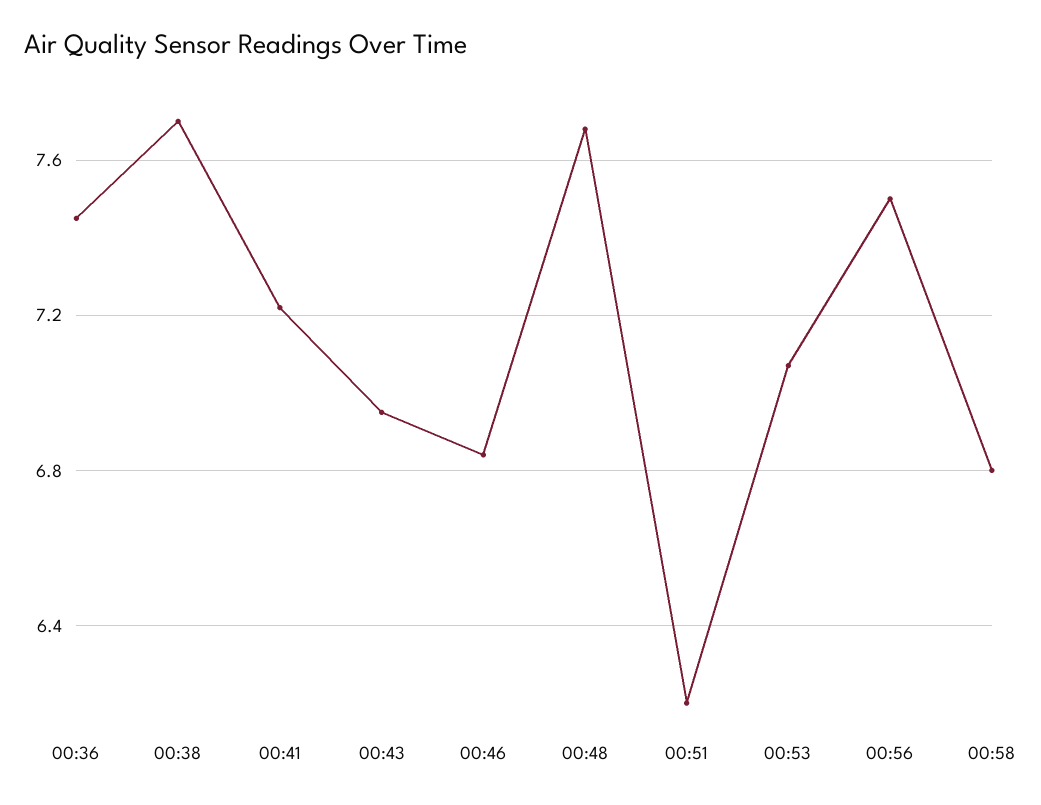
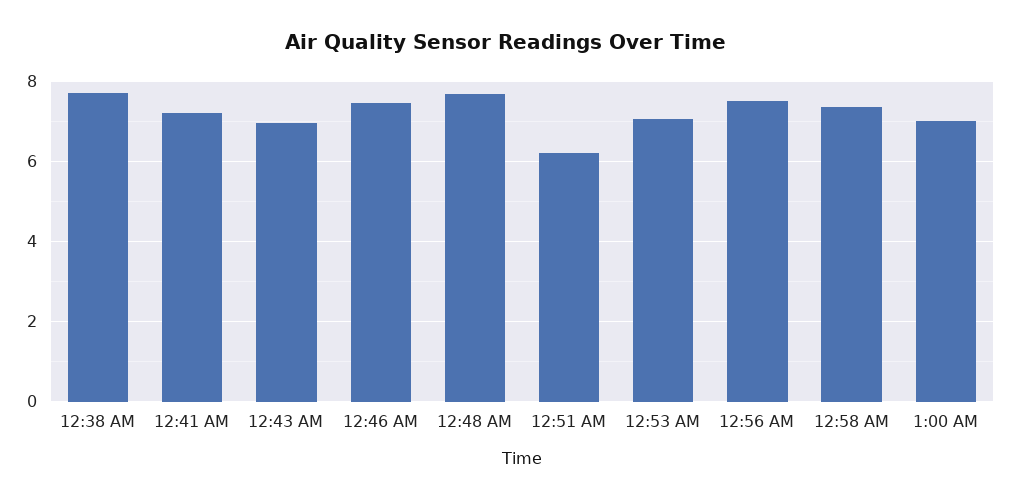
00:36: 7.45 -> none
00:46: 6.85 -> 7.4
00:58: 6.8 -> 7.4
1:00 AM: none -> 7

